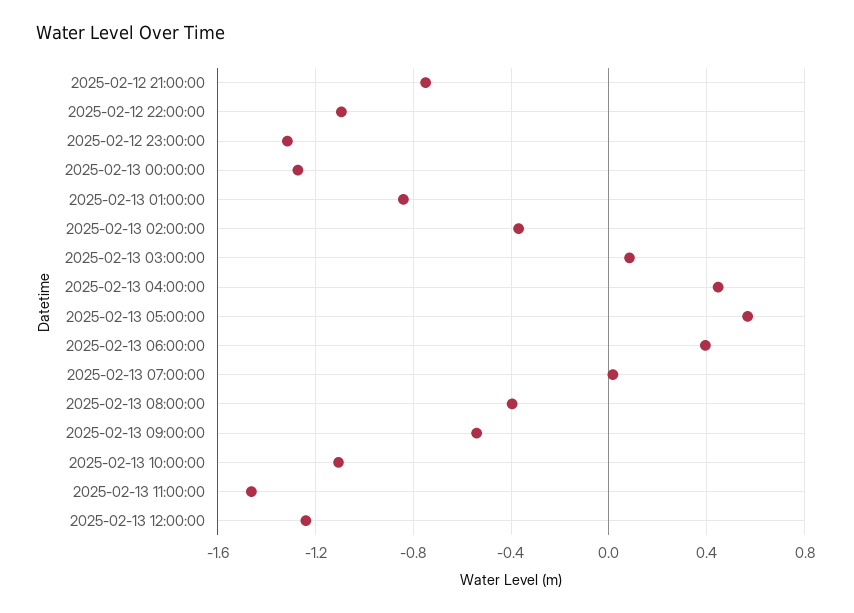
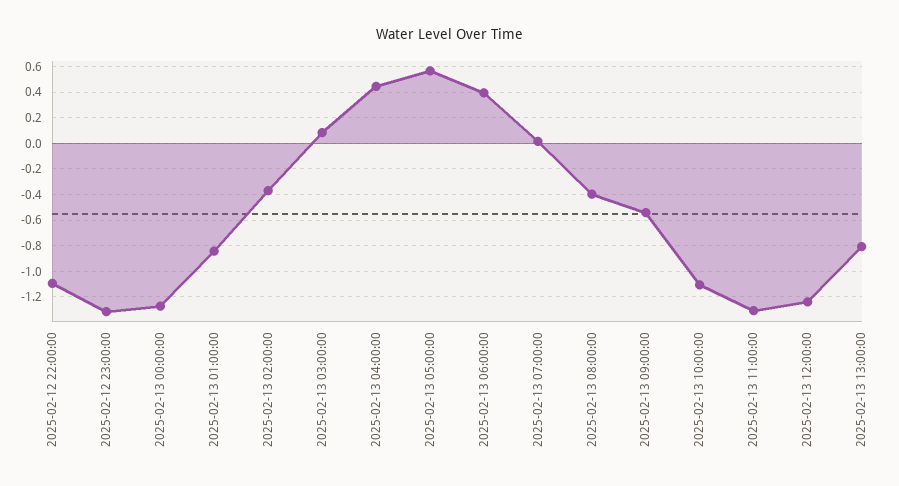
2025-02-12 21:00:00: -0.75 -> none
2025-02-13 11:00:00: -1.45 -> -1.3
2025-02-13 13:00:00: none -> -0.8

